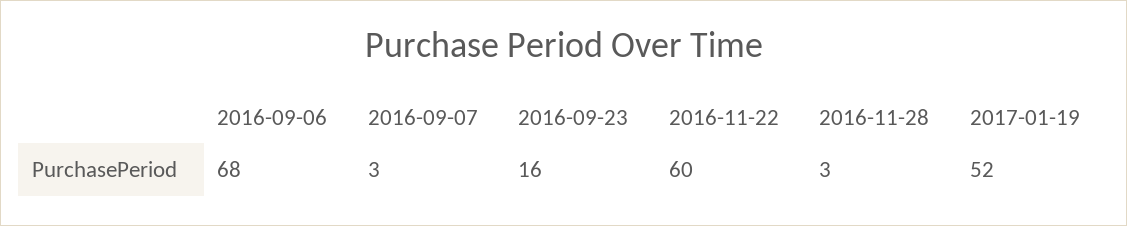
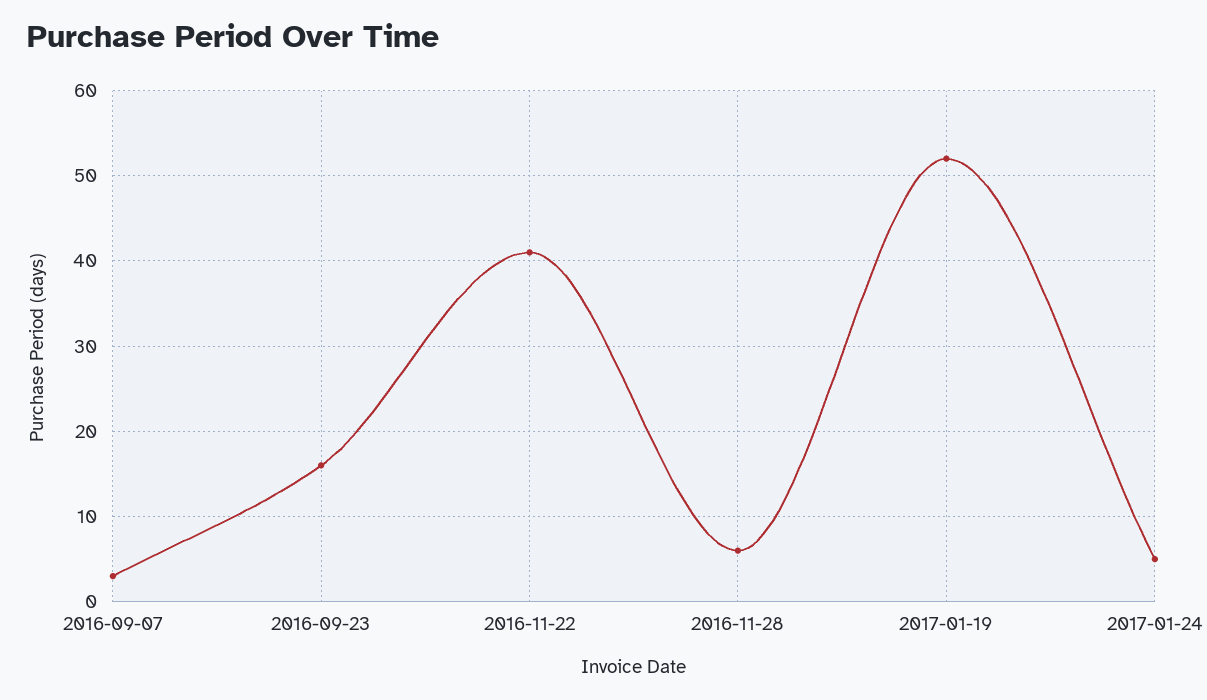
2016-09-06: 68 -> none
2016-11-22: 60 -> 41
2016-11-28: 3 -> 6
2017-01-24: none -> 5

